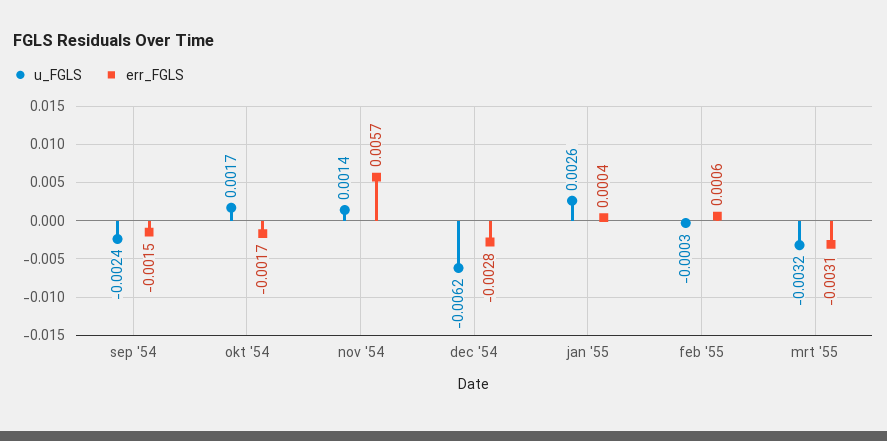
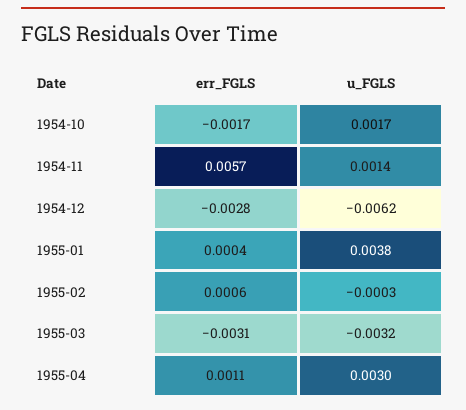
u_FGLS, sep '54: -0.0024 -> none
err_FGLS, sep '54: -0.0015 -> none
u_FGLS, jan '55: 0.0026 -> 0.0038
err_FGLS, 1955-04: none -> 0.0011
u_FGLS, 1955-04: none -> 0.003

